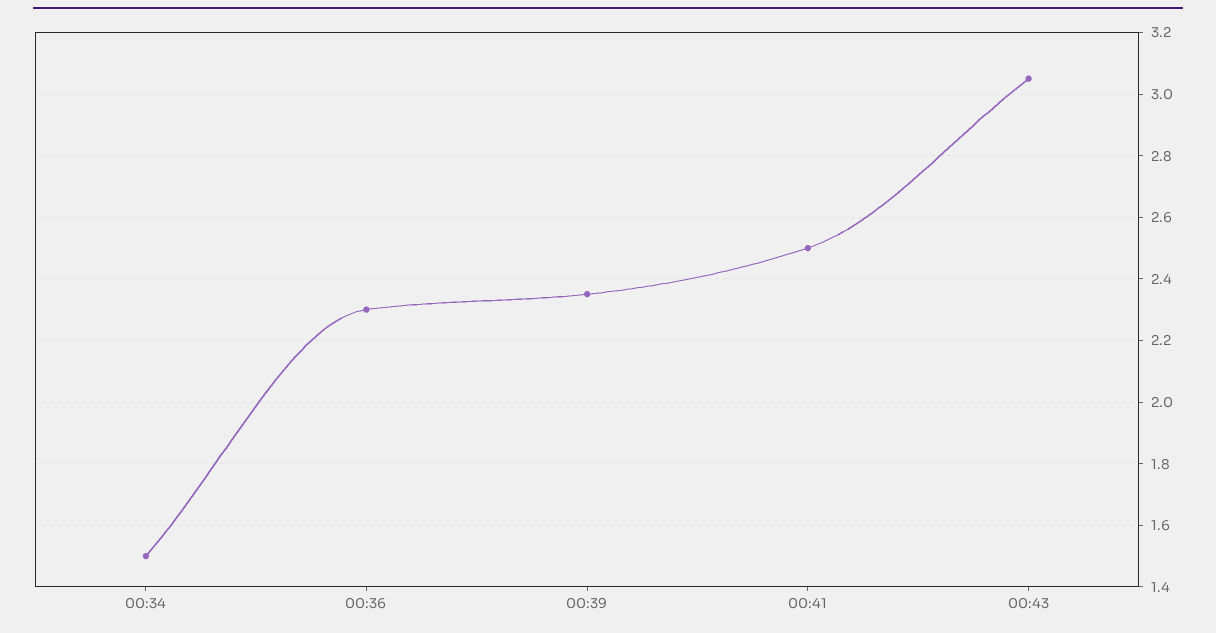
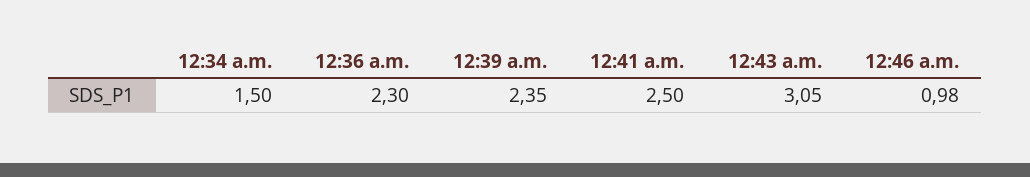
12:46 a.m.: none -> 0.98

